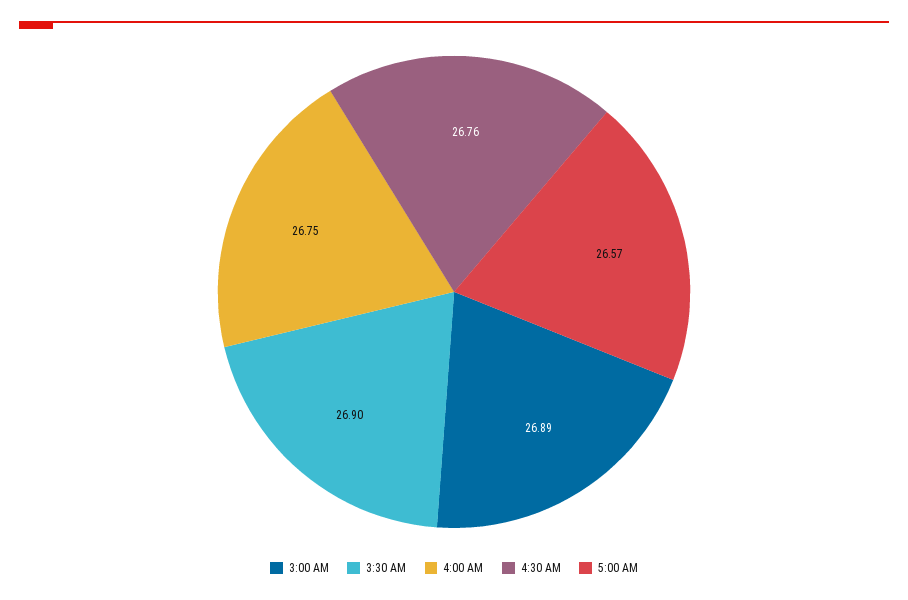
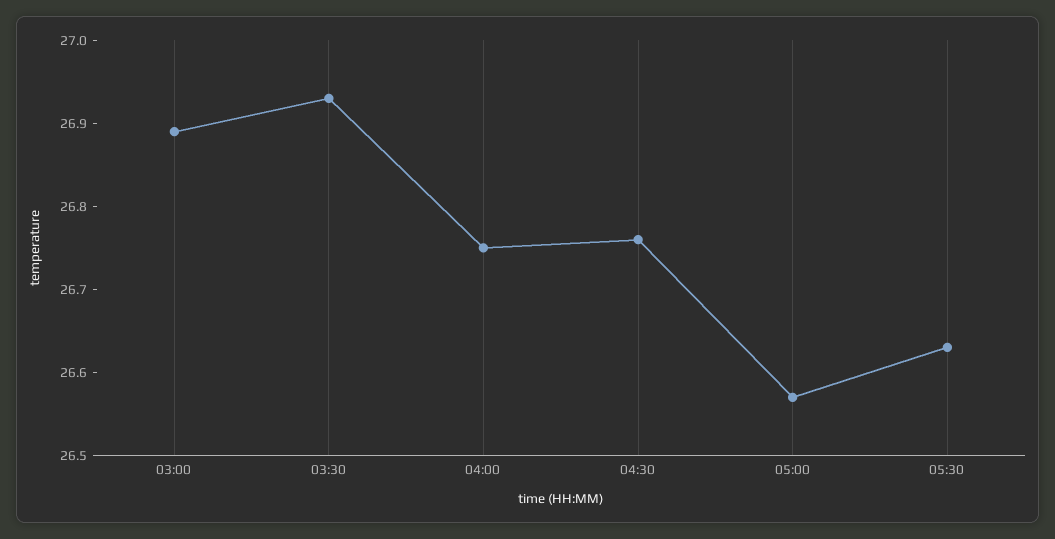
3:30 AM: 26.9 -> 26.93
05:30: none -> 26.63

